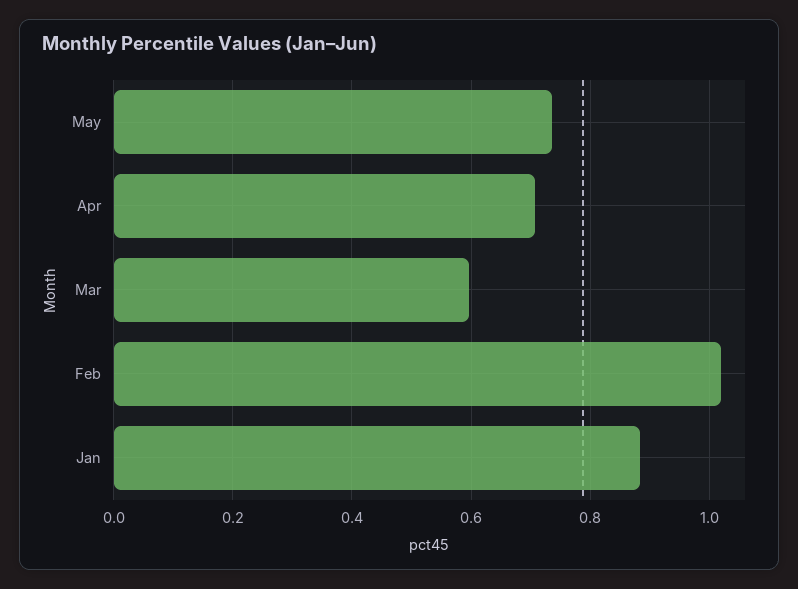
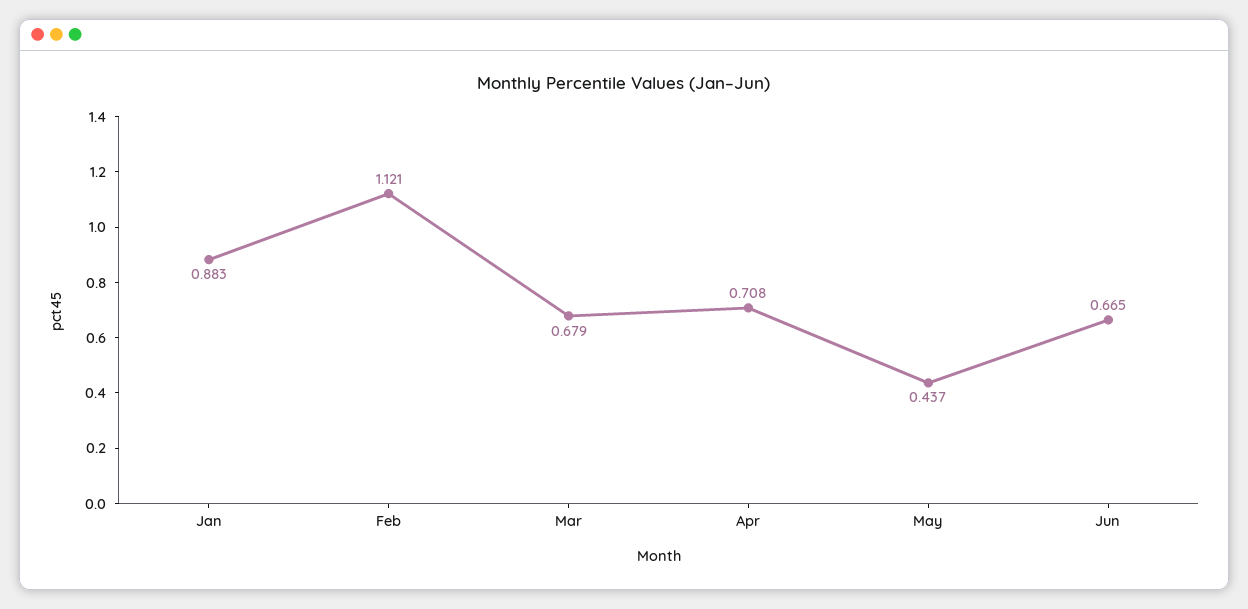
May: 0.74 -> 0.437
Mar: 0.6 -> 0.679
Feb: 1.02 -> 1.121
Jun: none -> 0.665

